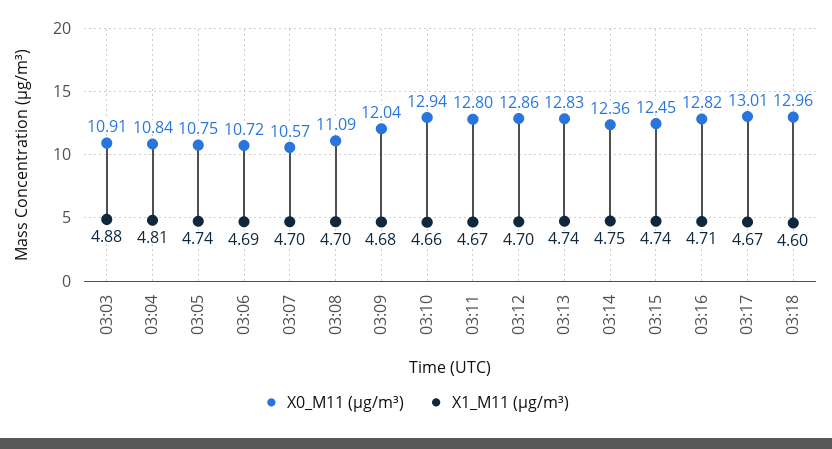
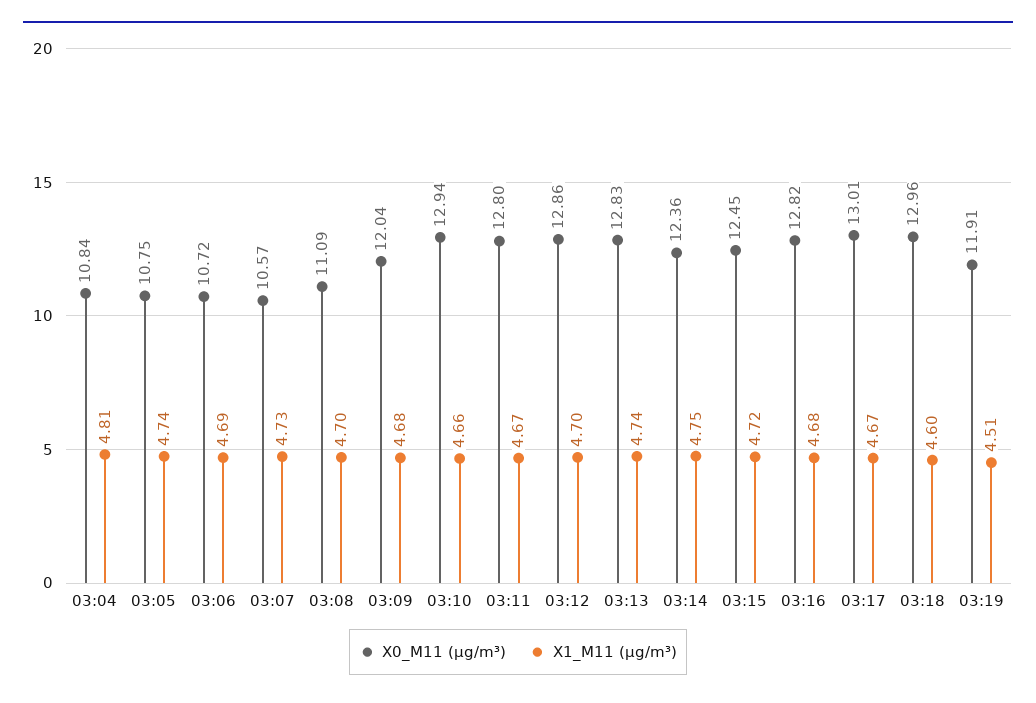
X0_M11 (μg/m³), 03:03: 10.91 -> none
X1_M11 (μg/m³), 03:03: 4.88 -> none
X1_M11 (μg/m³), 03:07: 4.7 -> 4.73
X1_M11 (μg/m³), 03:15: 4.74 -> 4.72
X1_M11 (μg/m³), 03:16: 4.71 -> 4.68
X0_M11 (μg/m³), 03:19: none -> 11.91
X1_M11 (μg/m³), 03:19: none -> 4.51

